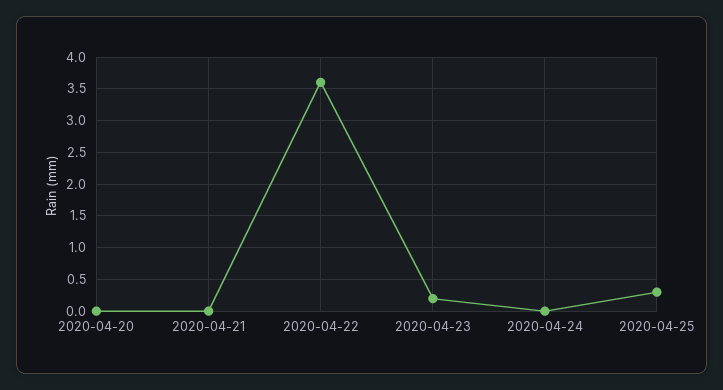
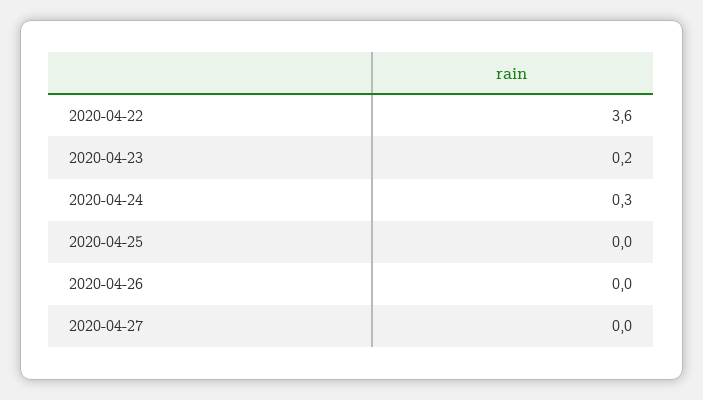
2020-04-20: 0 -> none
2020-04-21: 0 -> none
2020-04-24: 0 -> 0.3
2020-04-25: 0.3 -> 0
2020-04-26: none -> 0
2020-04-27: none -> 0

